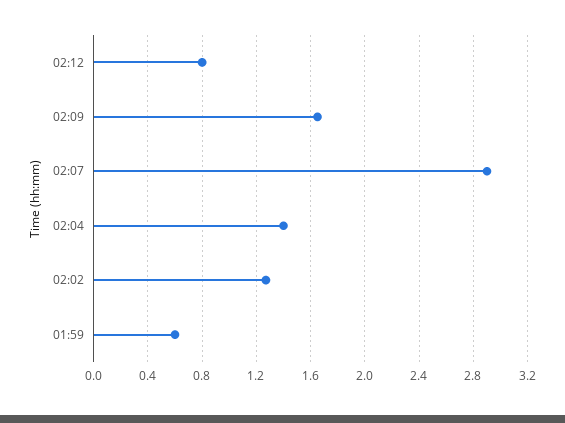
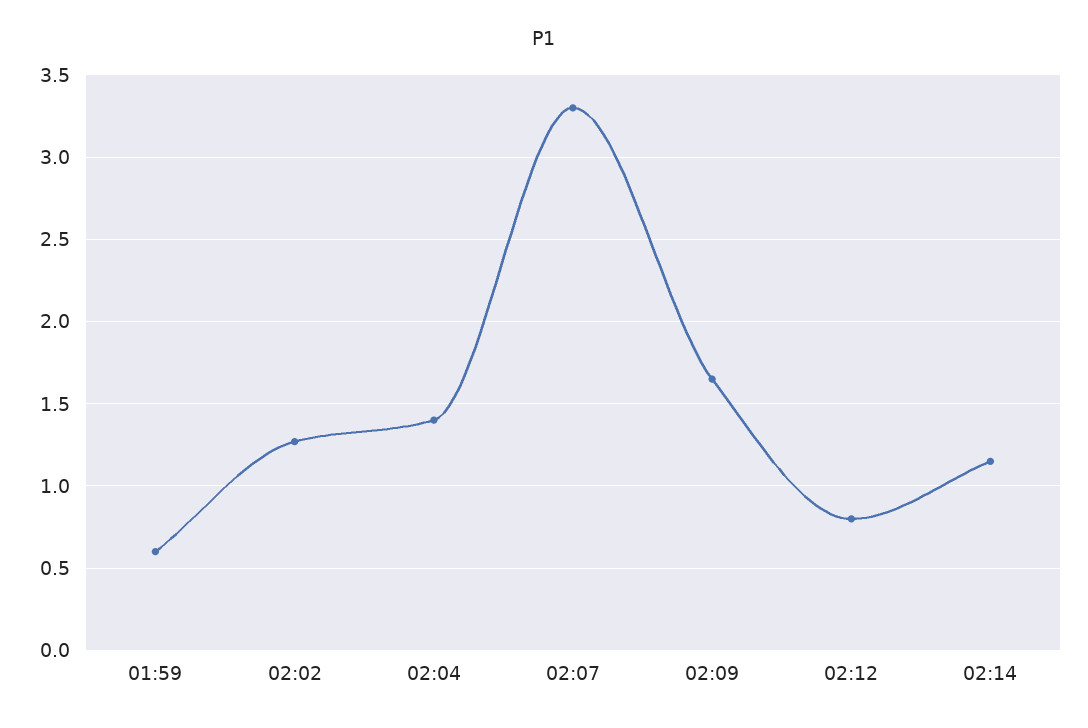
02:07: 2.9 -> 3.3
02:14: none -> 1.15

